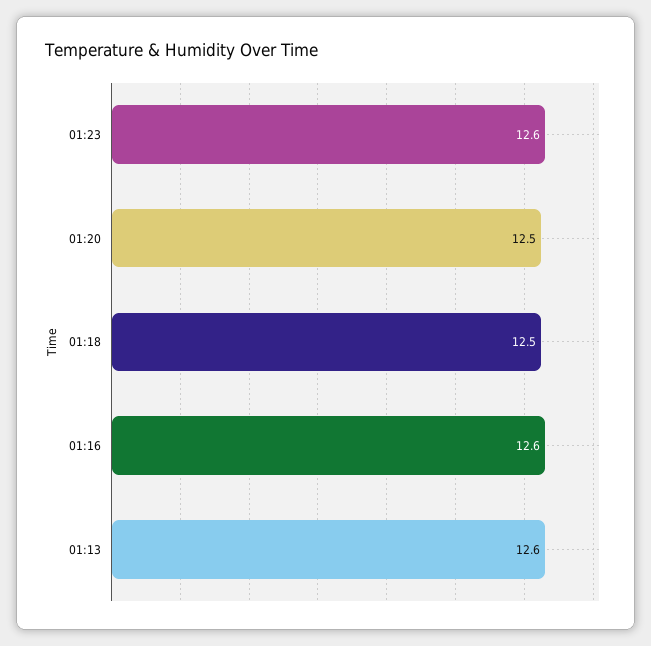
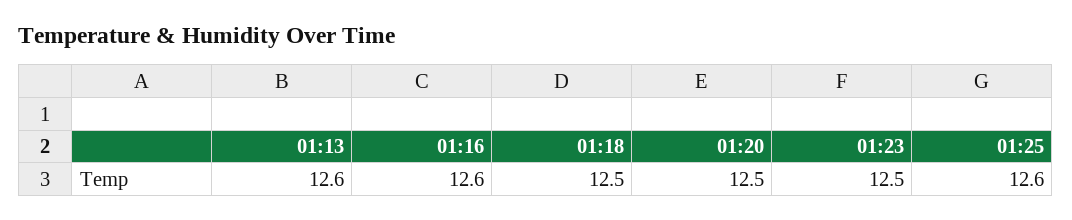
01:23: 12.6 -> 12.5
01:25: none -> 12.6

